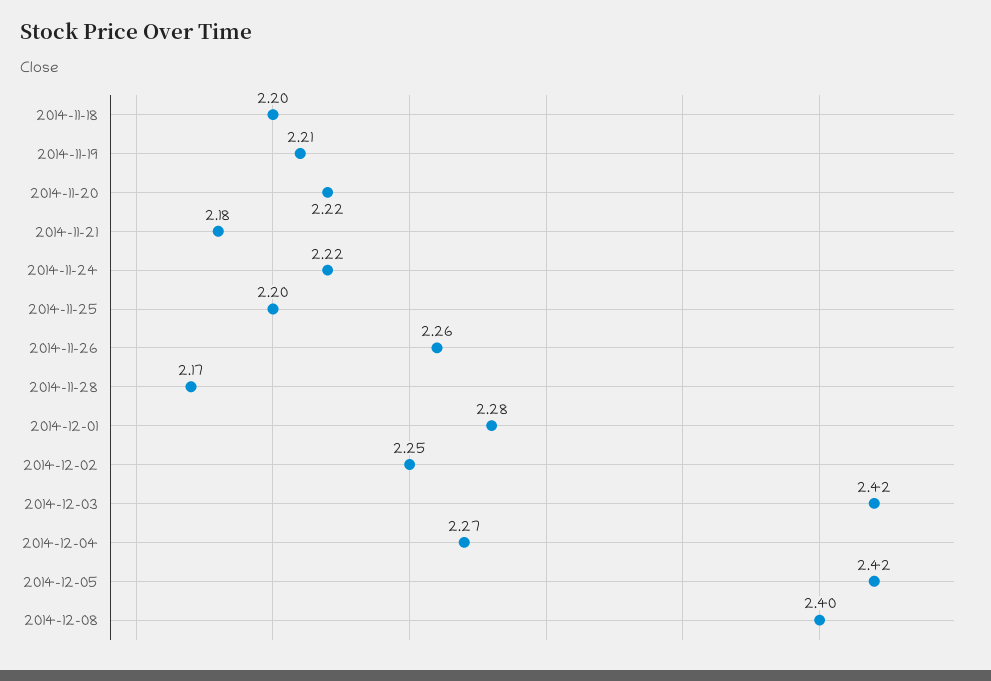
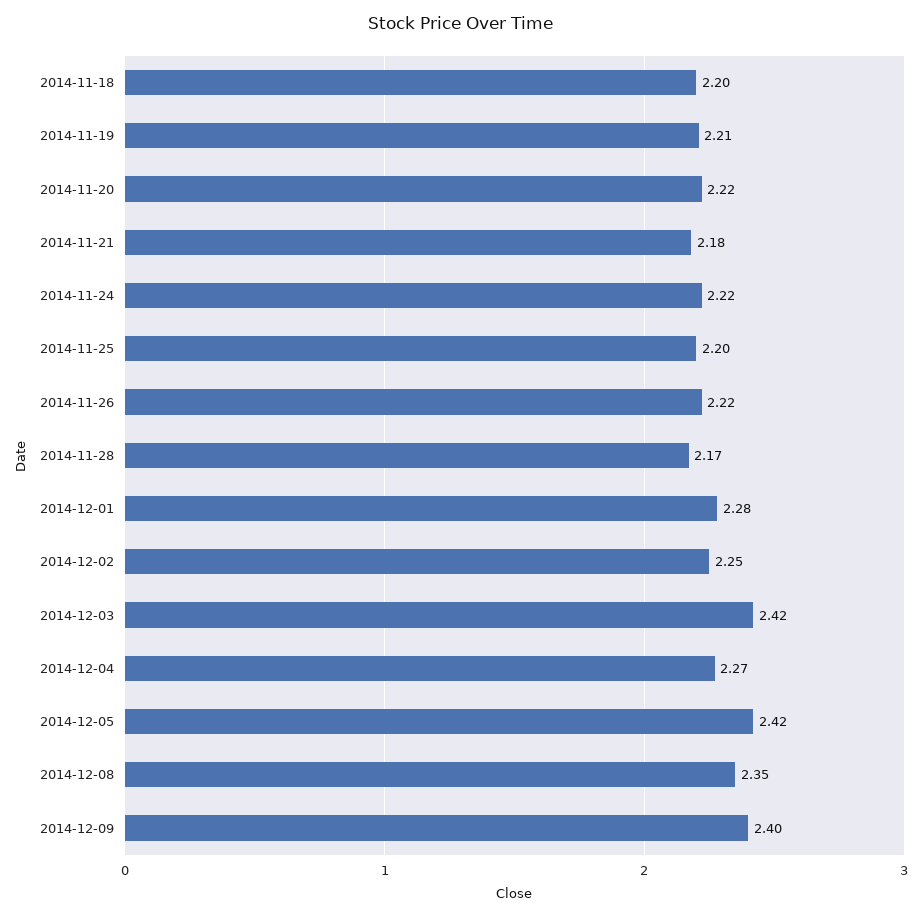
2014-11-26: 2.26 -> 2.22
2014-12-08: 2.4 -> 2.35
2014-12-09: none -> 2.4

